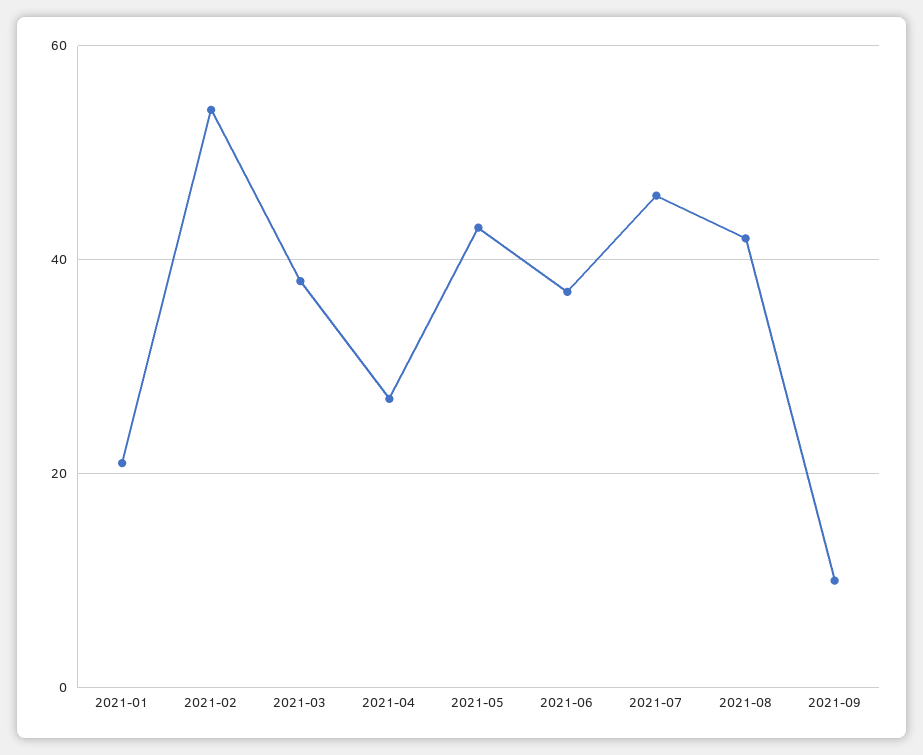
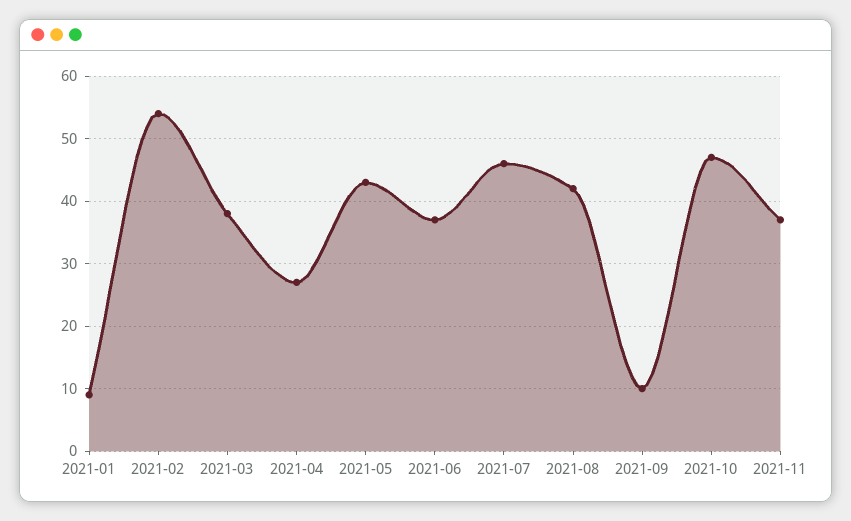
2021-01: 20 -> 9
2021-10: none -> 47
2021-11: none -> 37

